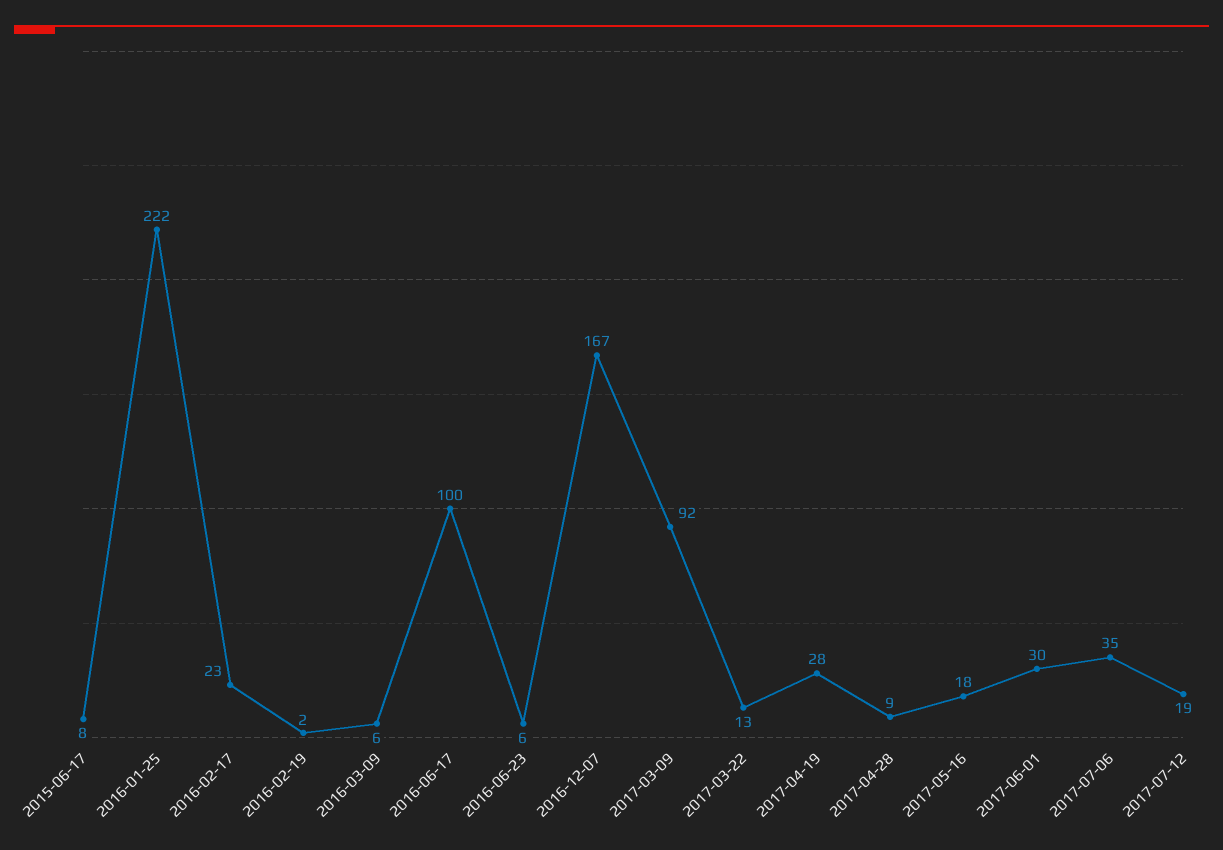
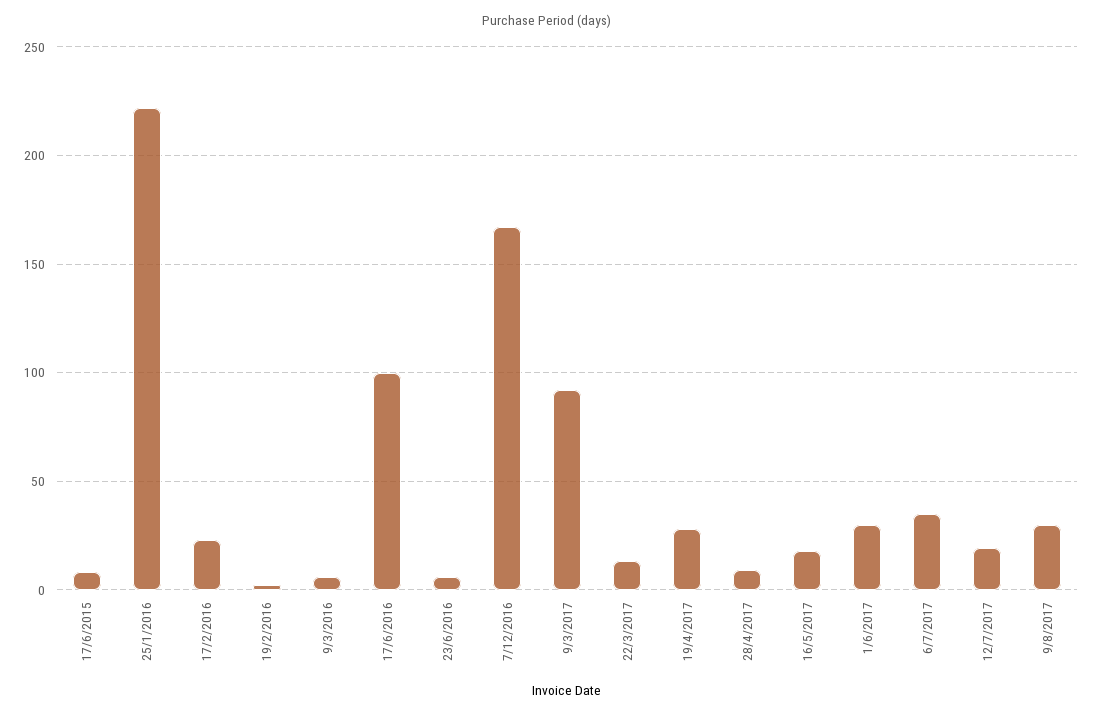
9/8/2017: none -> 30

